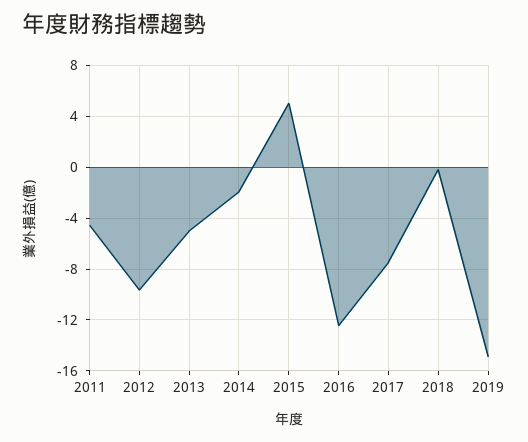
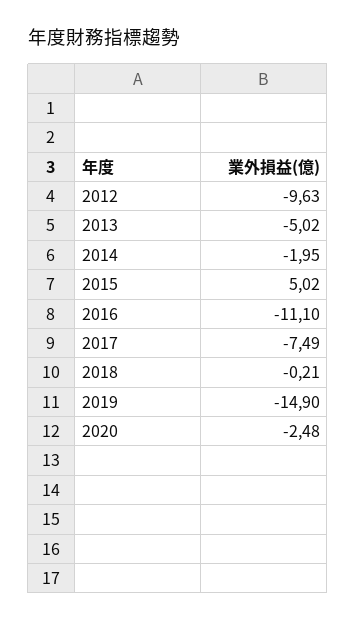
2011: -4.5 -> none
2016: -12.5 -> -11.1
2020: none -> -2.48

